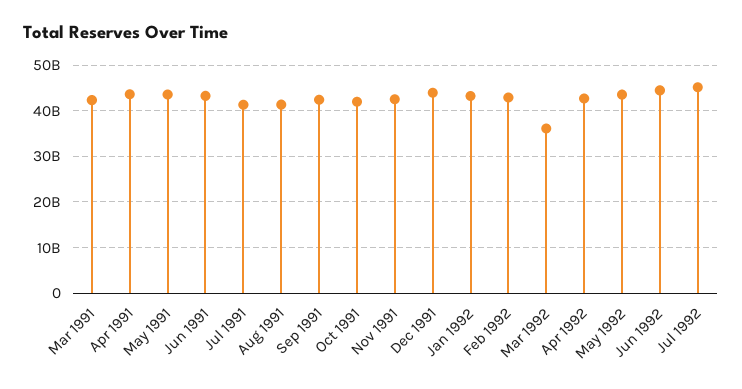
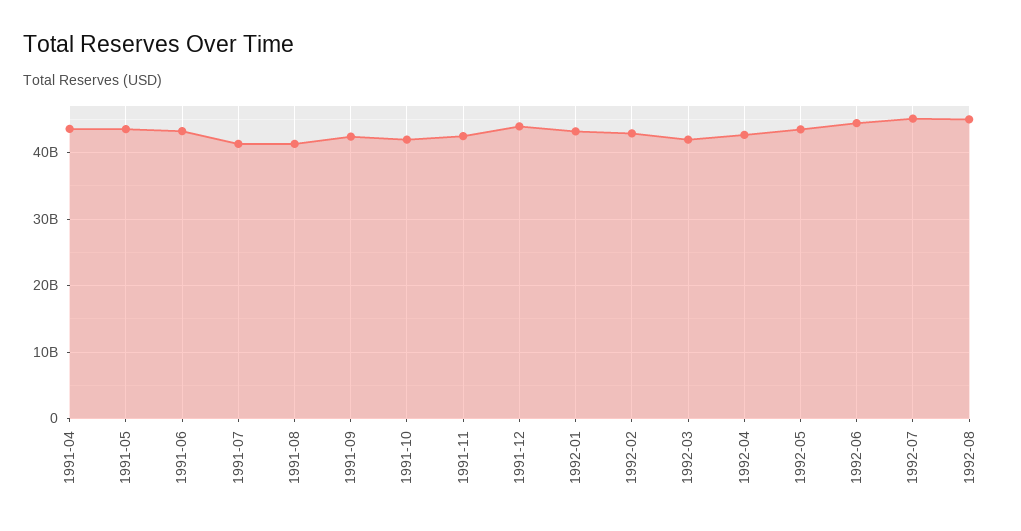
Mar 1991: 42000000000 -> none
Mar 1992: 36000000000 -> 42000000000
1992-08: none -> 45000000000

